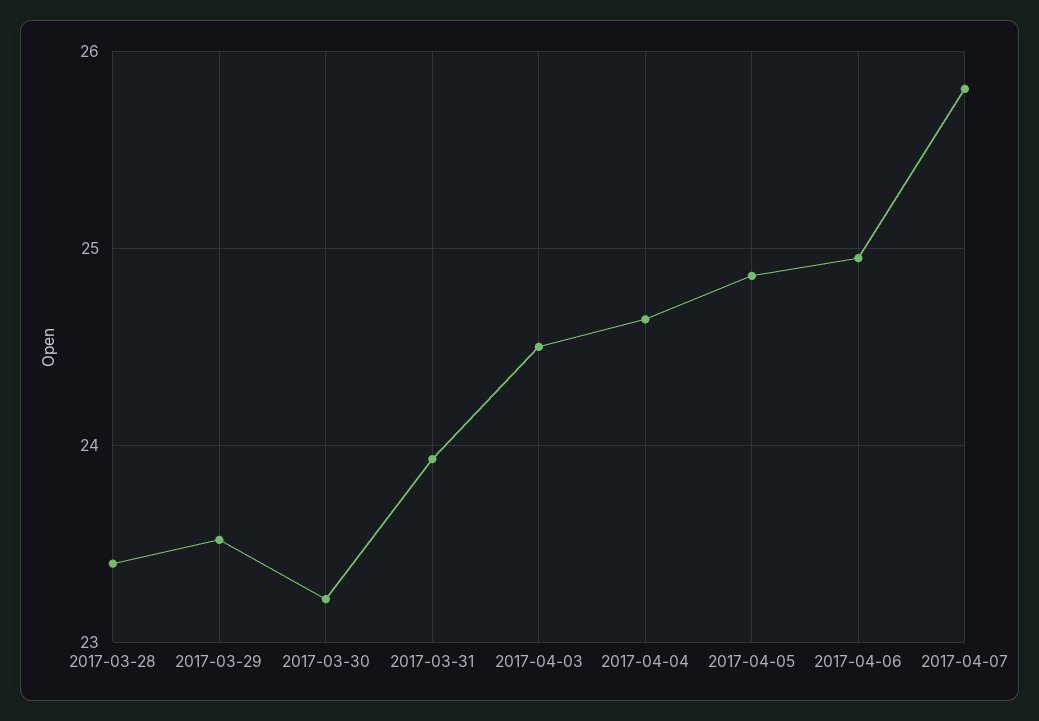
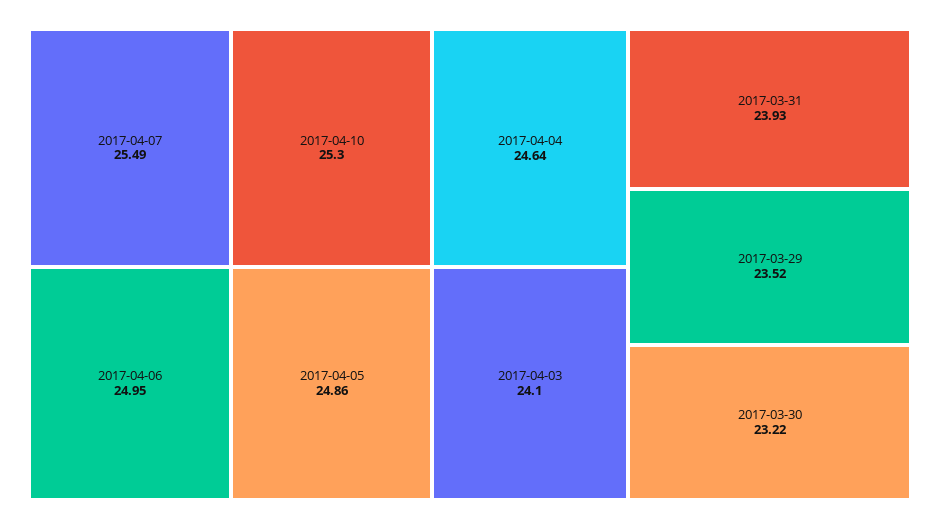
2017-03-28: 23.4 -> none
2017-04-03: 24.5 -> 24.1
2017-04-07: 25.8 -> 25.49
2017-04-10: none -> 25.3

